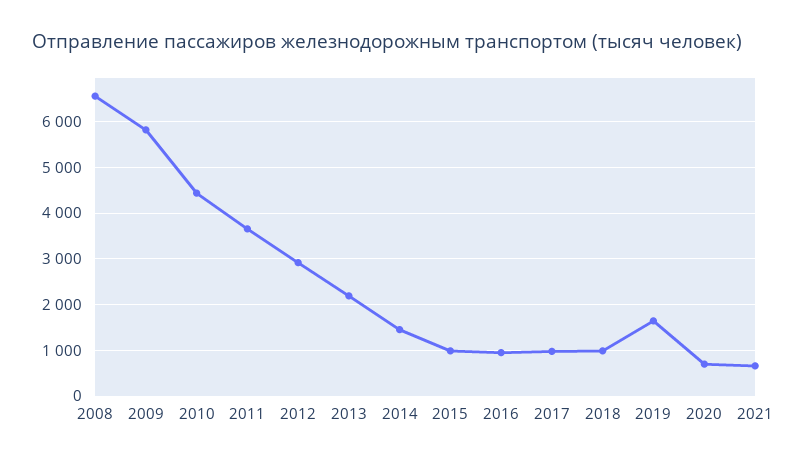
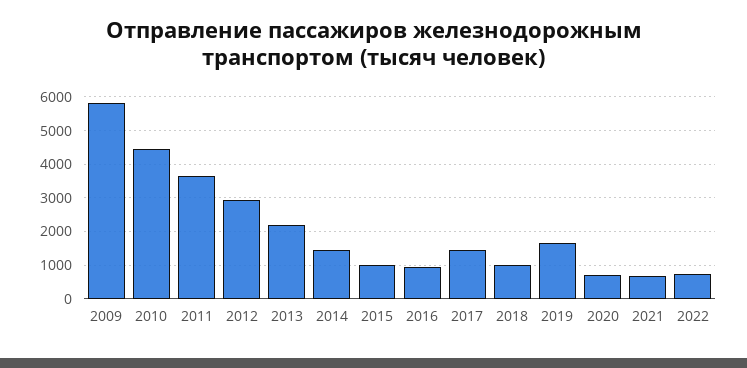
2008: 6600 -> none
2017: 1000 -> 1400
2022: none -> 800

